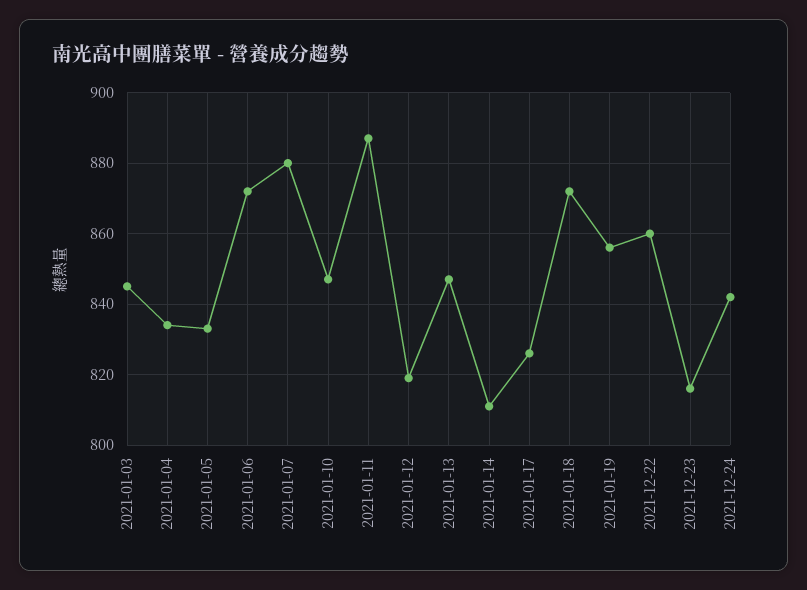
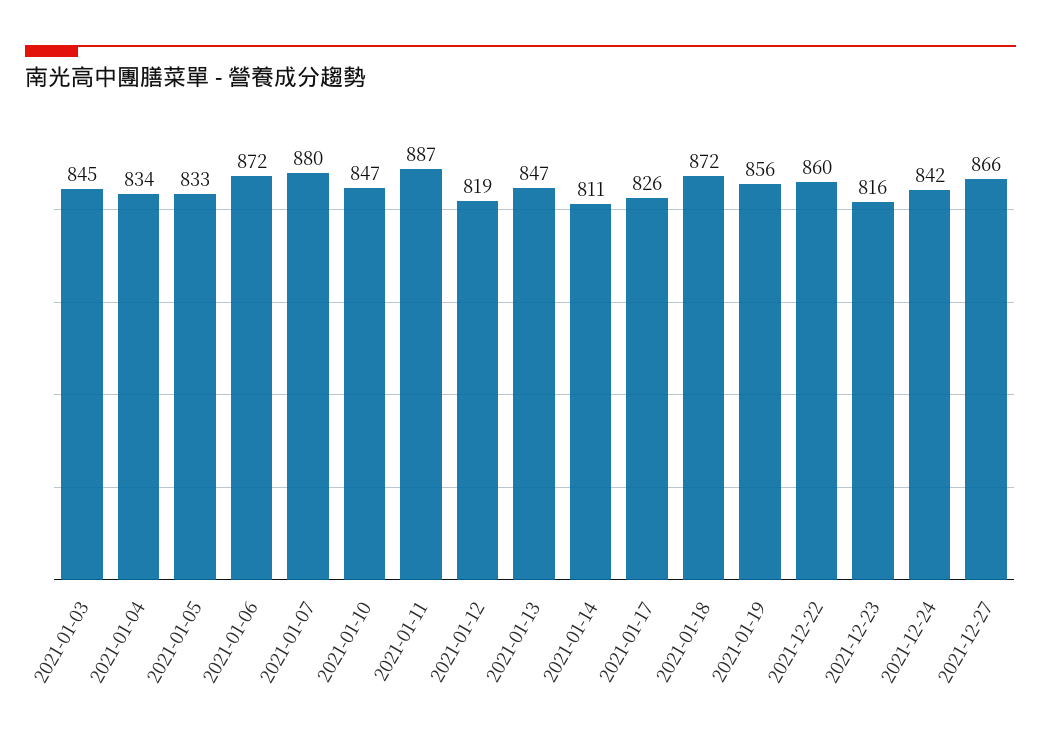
2021-12-27: none -> 866

